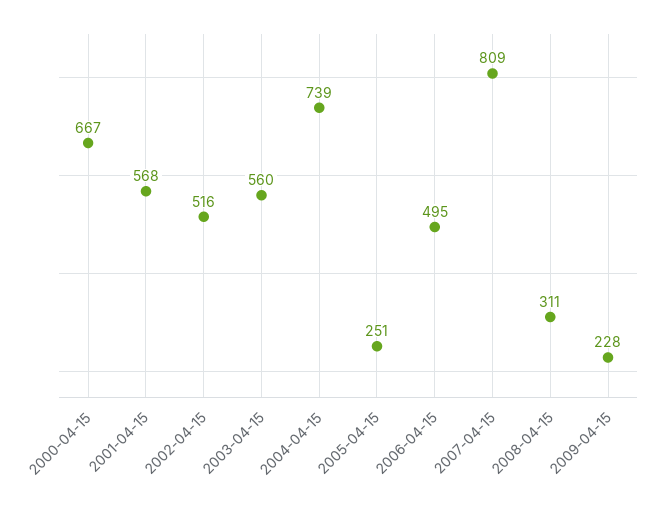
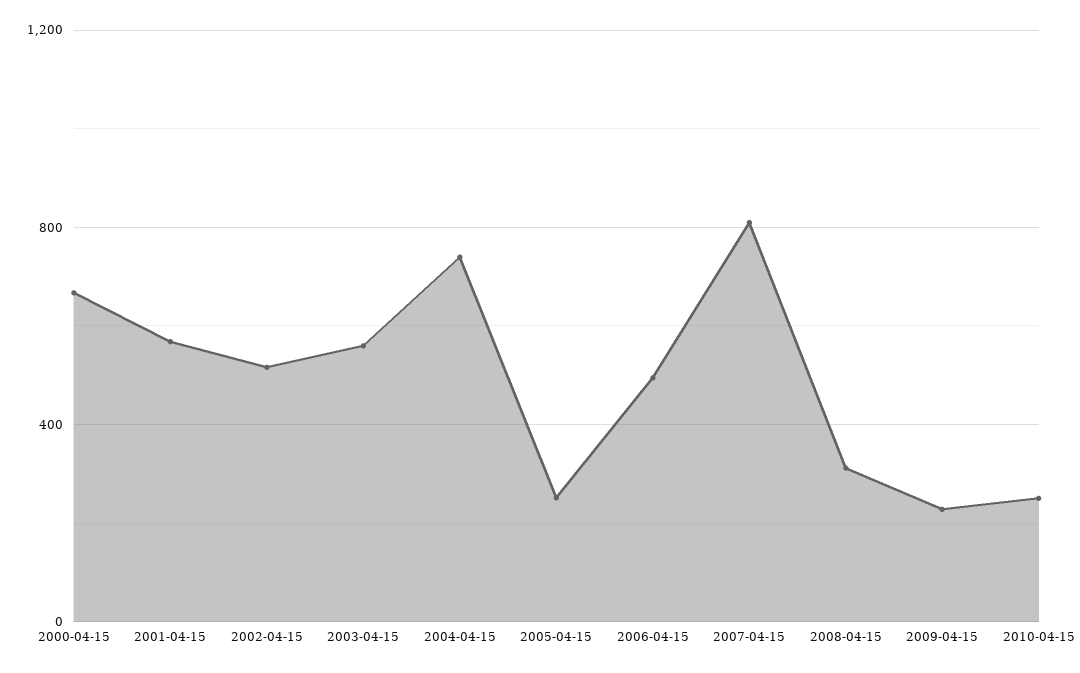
2010-04-15: none -> 250

